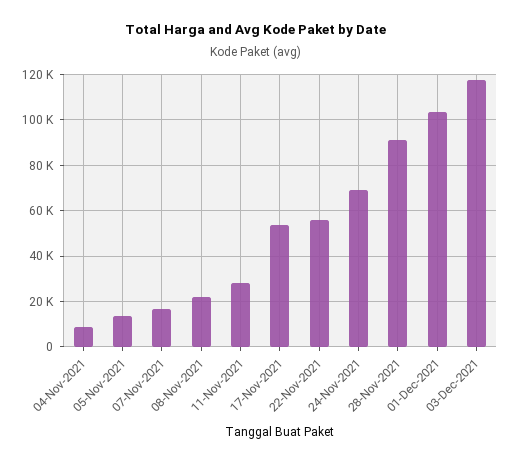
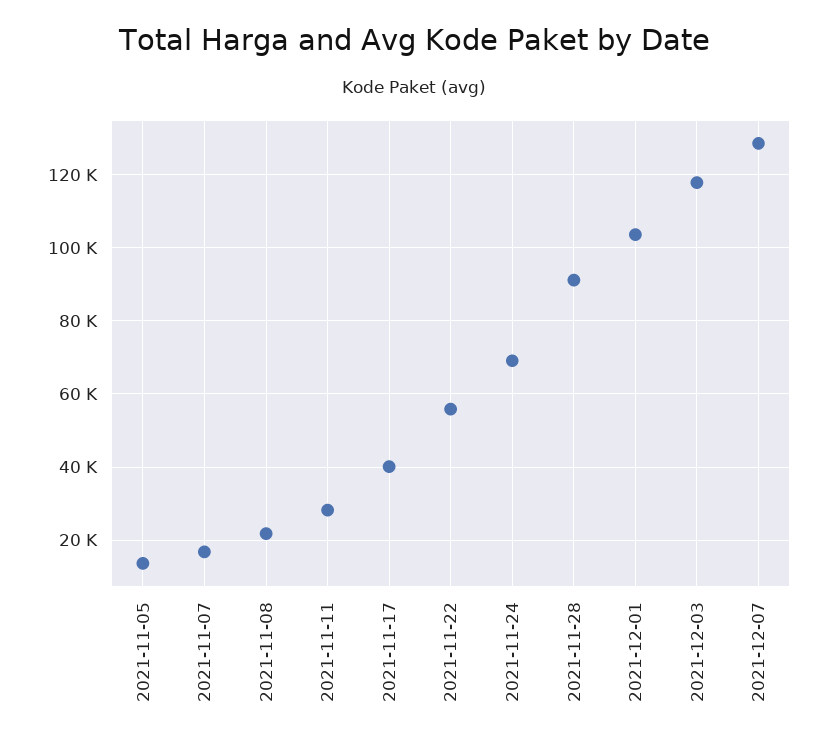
04-Nov-2021: 10000 -> none
17-Nov-2021: 55000 -> 40000
2021-12-07: none -> 128000

